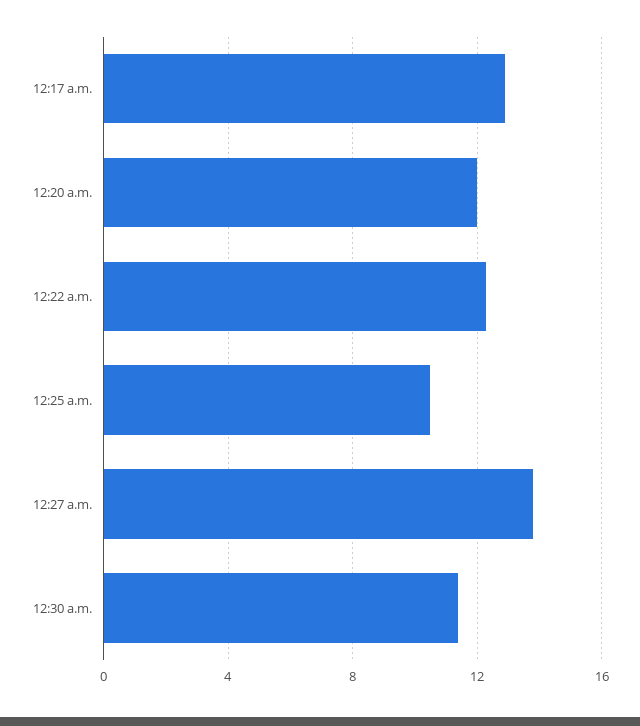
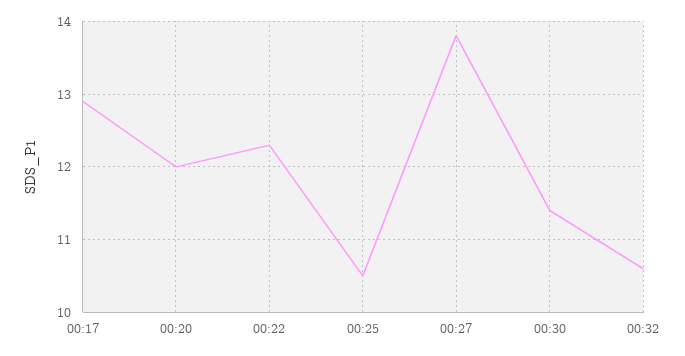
00:32: none -> 10.6

